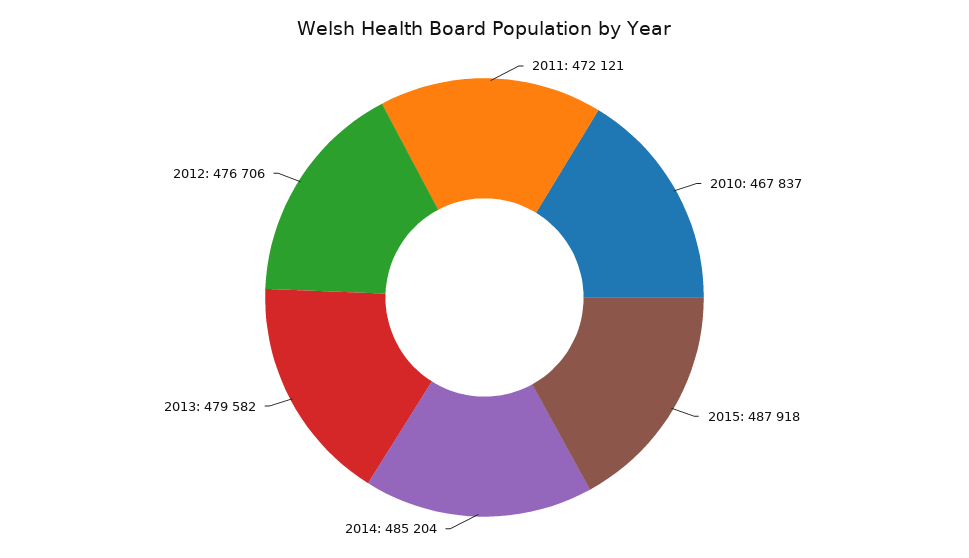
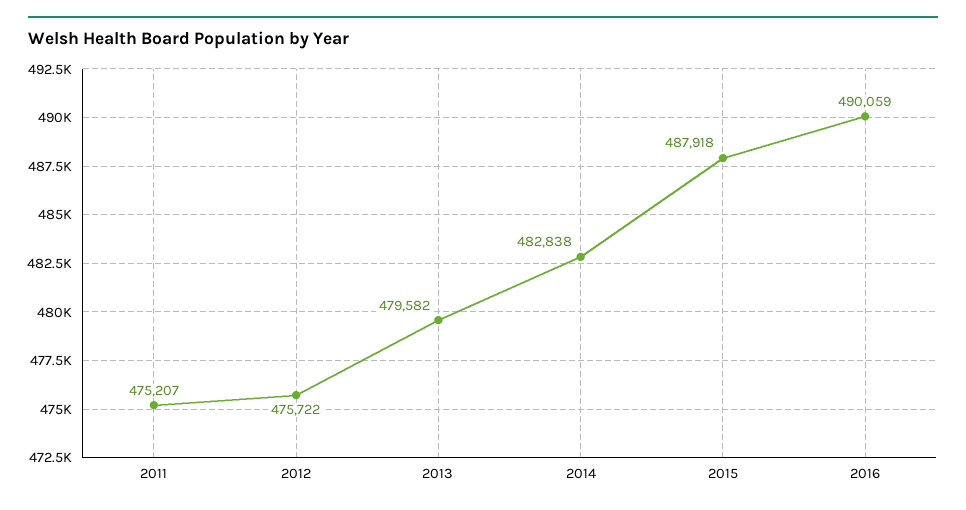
2011: 472121 -> 475207
2010: 467837 -> none
2014: 485204 -> 482838
2012: 476706 -> 475722
2016: none -> 490059

